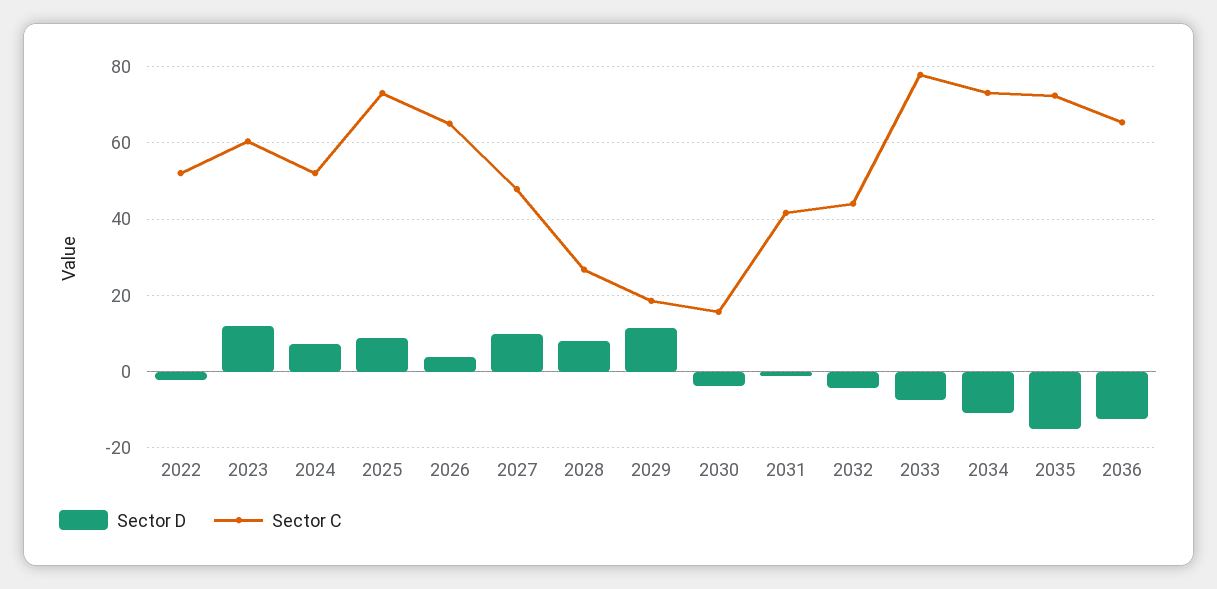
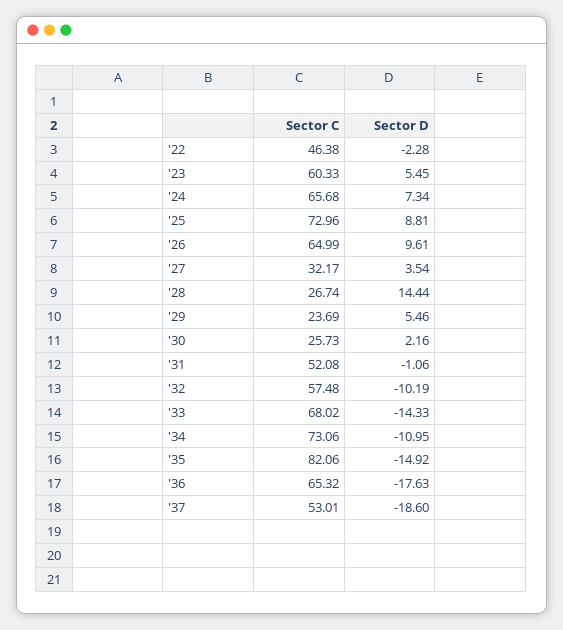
Sector C, 2022: 52 -> 46.38
Sector D, 2023: 12 -> 5.45
Sector C, 2024: 52 -> 65.68
Sector D, 2026: 4 -> 9.61
Sector D, 2027: 10 -> 3.54
Sector C, 2027: 48 -> 32.17
Sector D, 2028: 8 -> 14.44
Sector D, 2029: 12 -> 5.46
Sector C, 2029: 18 -> 23.69
Sector D, 2030: -4 -> 2.16
Sector C, 2030: 16 -> 25.73
Sector C, 2031: 42 -> 52.08
Sector D, 2032: -4 -> -10.19
Sector C, 2032: 44 -> 57.48
Sector D, 2033: -8 -> -14.33
Sector C, 2033: 78 -> 68.02
Sector C, 2035: 72 -> 82.06
Sector D, 2036: -12 -> -17.63
Sector C, '37: none -> 53.01
Sector D, '37: none -> -18.6

